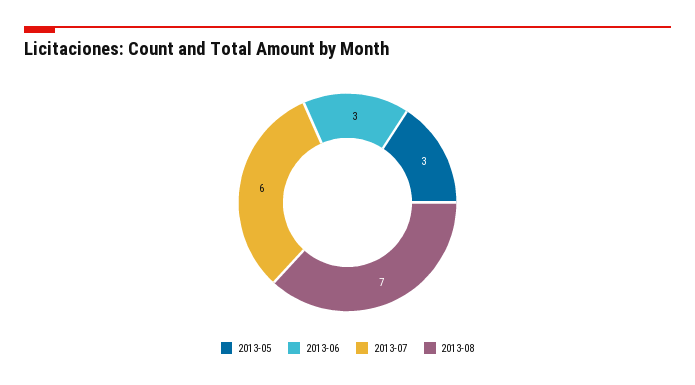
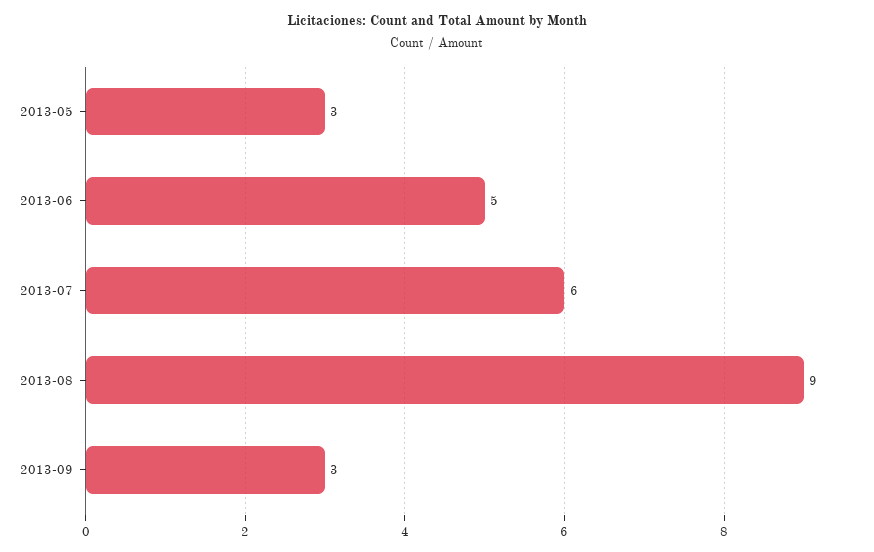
2013-06: 3 -> 5
2013-08: 7 -> 9
2013-09: none -> 3

